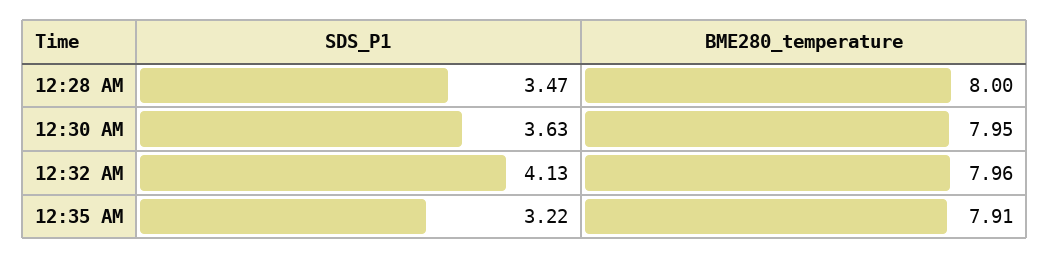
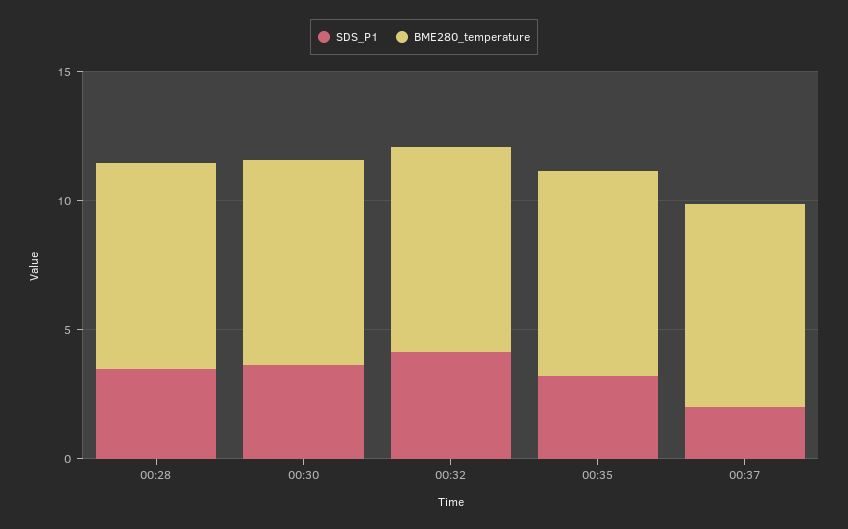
SDS_P1, 00:37: none -> 2
BME280_temperature, 00:37: none -> 8

